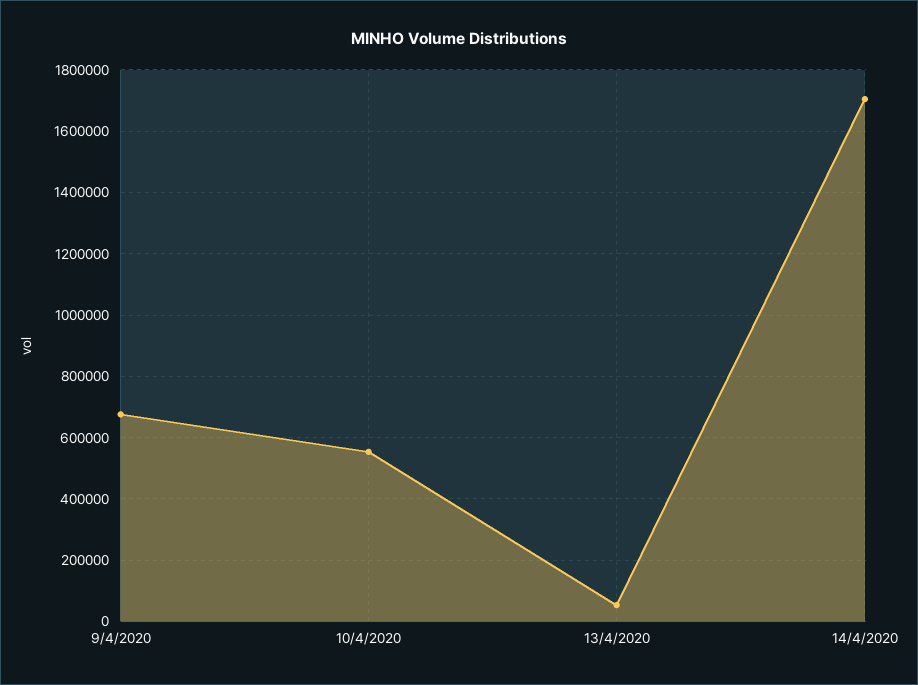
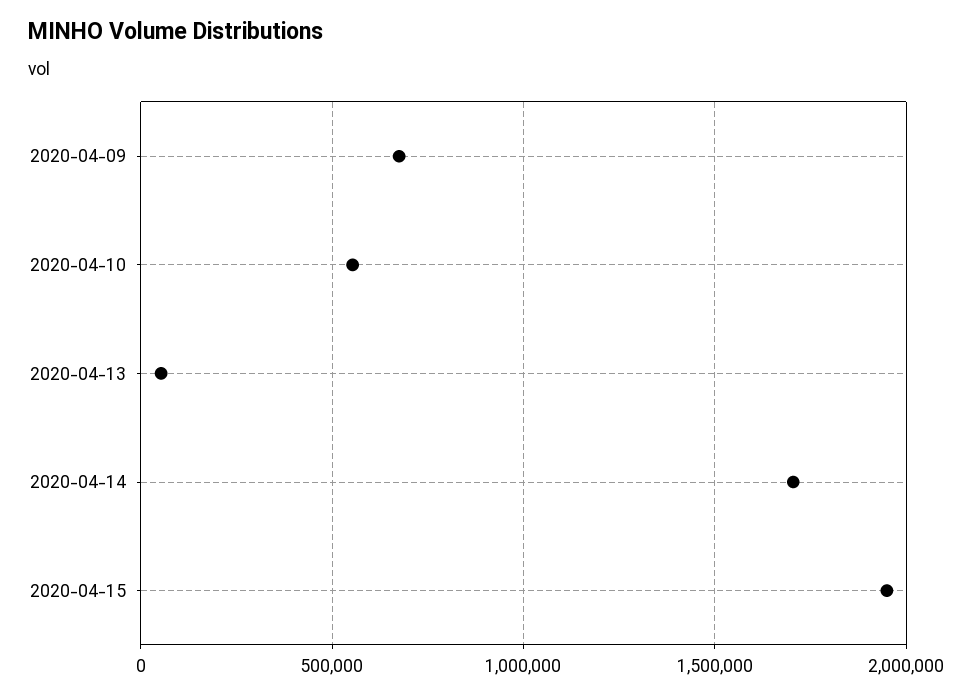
2020-04-15: none -> 1950000

